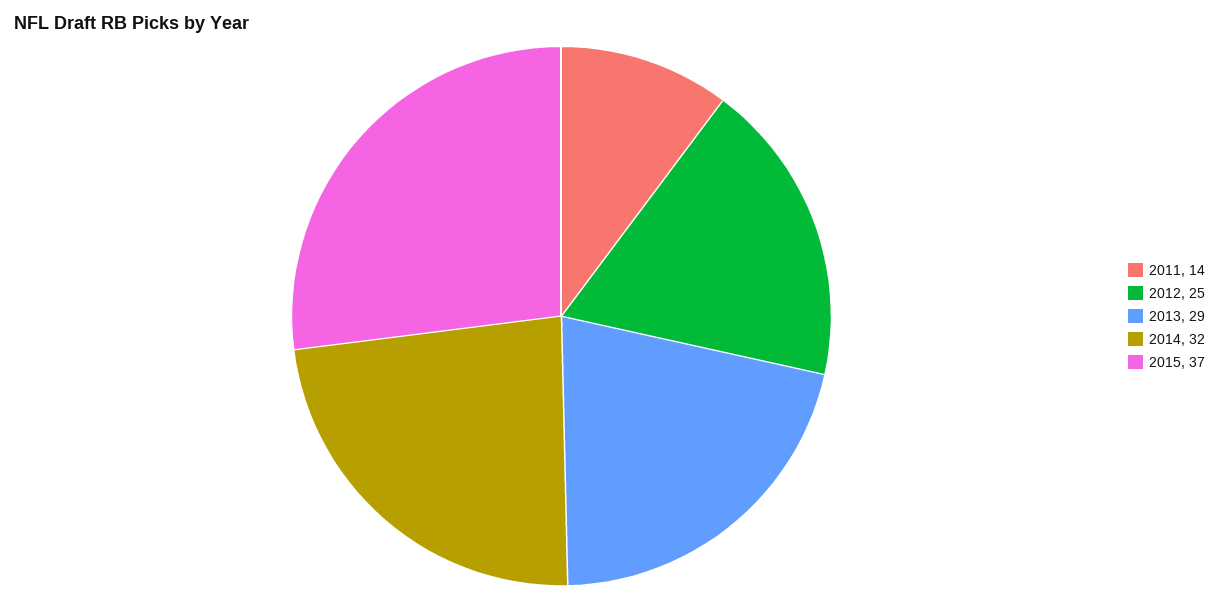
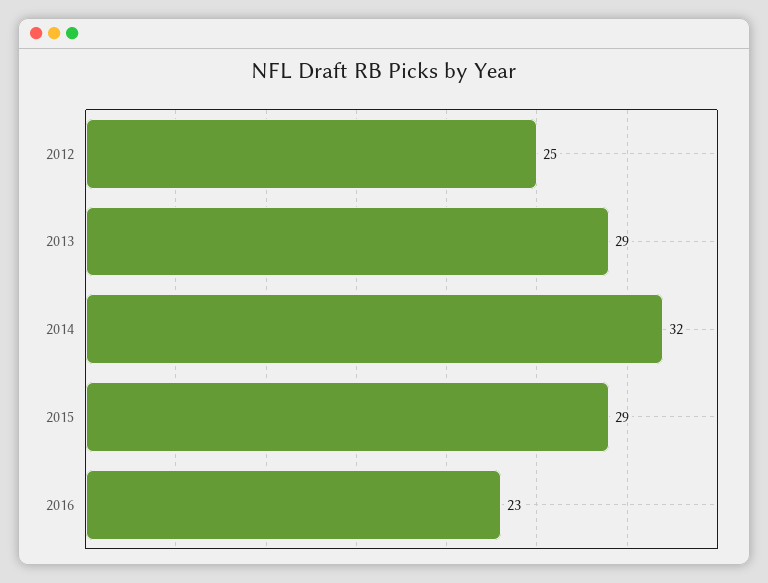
2011: 14 -> none
2015: 37 -> 29
2016: none -> 23

